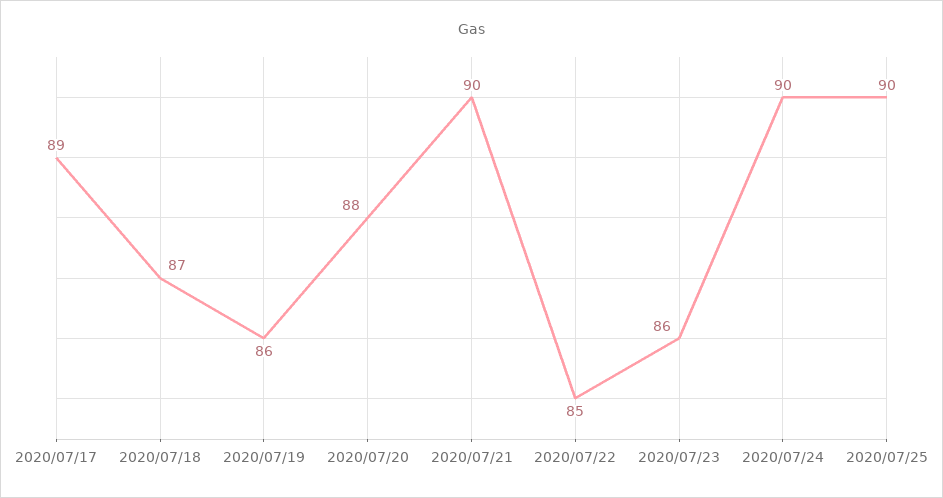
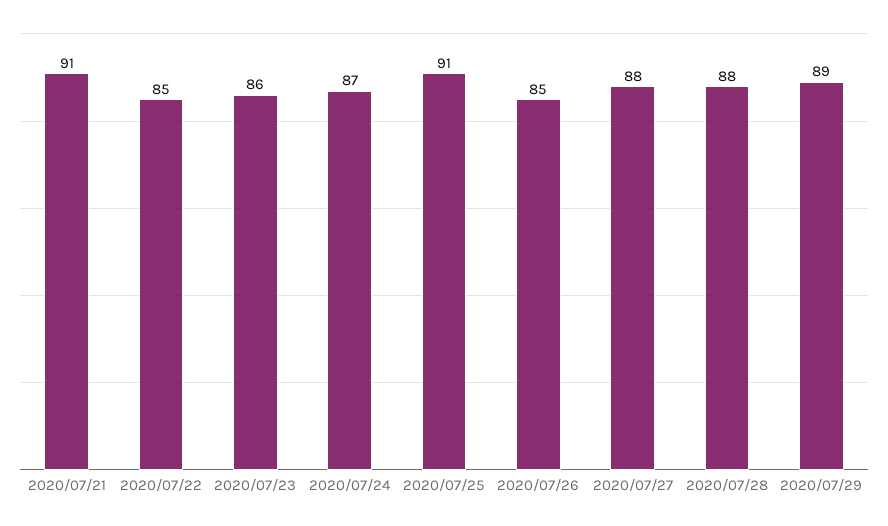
2020/07/17: 89 -> none
2020/07/18: 87 -> none
2020/07/19: 86 -> none
2020/07/20: 88 -> none
2020/07/21: 90 -> 91
2020/07/24: 90 -> 87
2020/07/25: 90 -> 91
2020/07/26: none -> 85
2020/07/27: none -> 88
2020/07/28: none -> 88
2020/07/29: none -> 89

